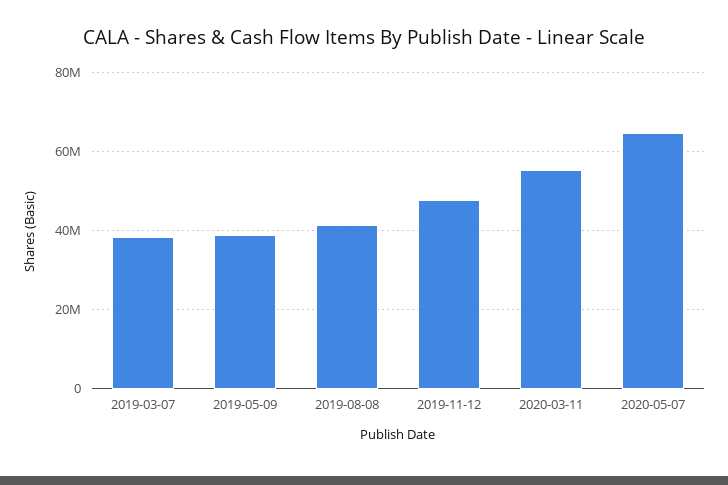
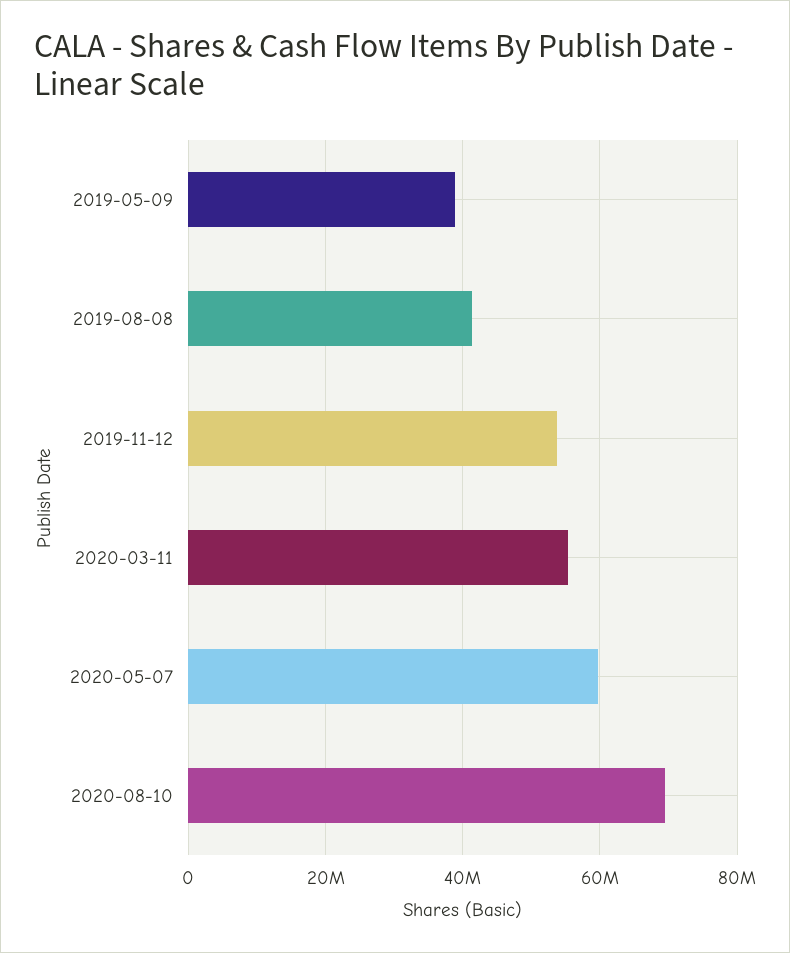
2019-03-07: 38000000 -> none
2019-11-12: 48000000 -> 54000000
2020-05-07: 64000000 -> 60000000
2020-08-10: none -> 70000000

